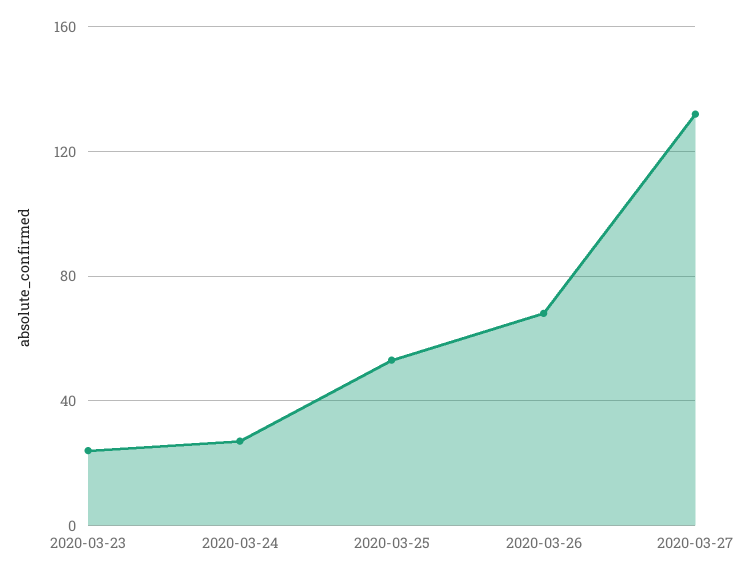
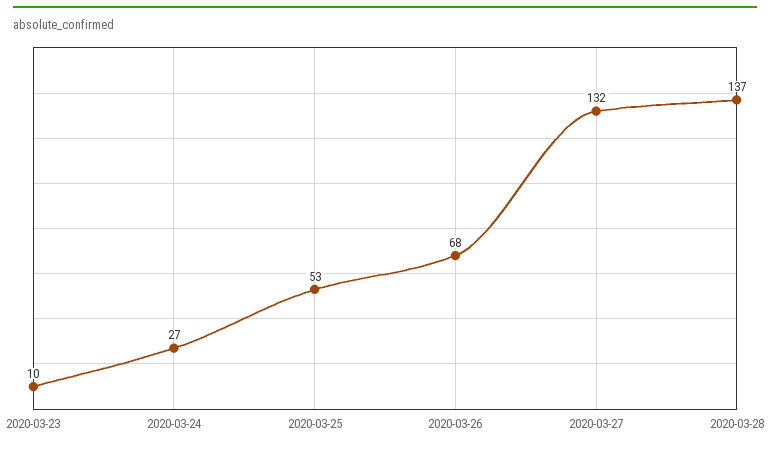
2020-03-23: 25 -> 10
2020-03-28: none -> 137

